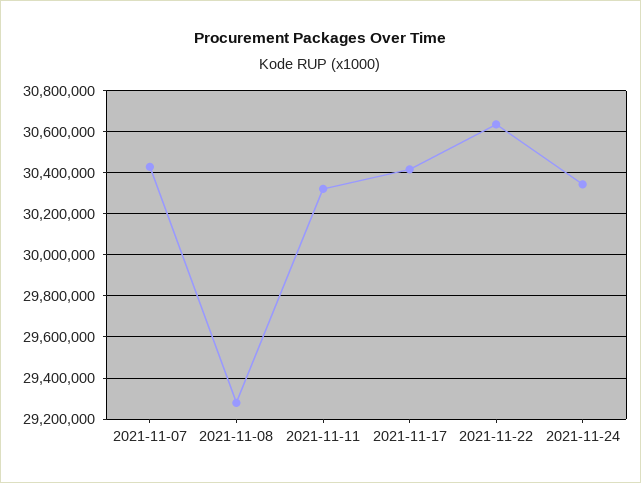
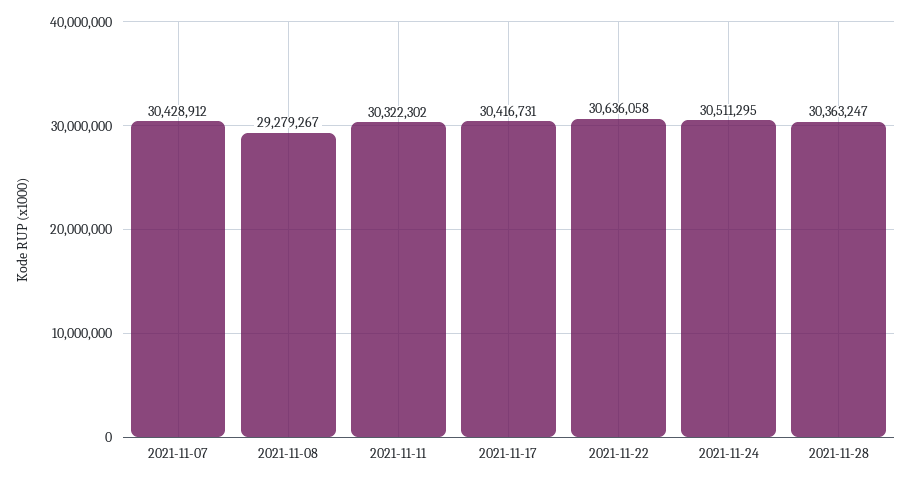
2021-11-24: 30350000 -> 30511295
2021-11-28: none -> 30363247

